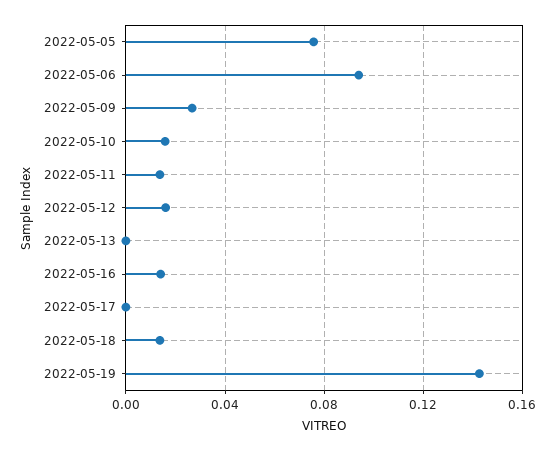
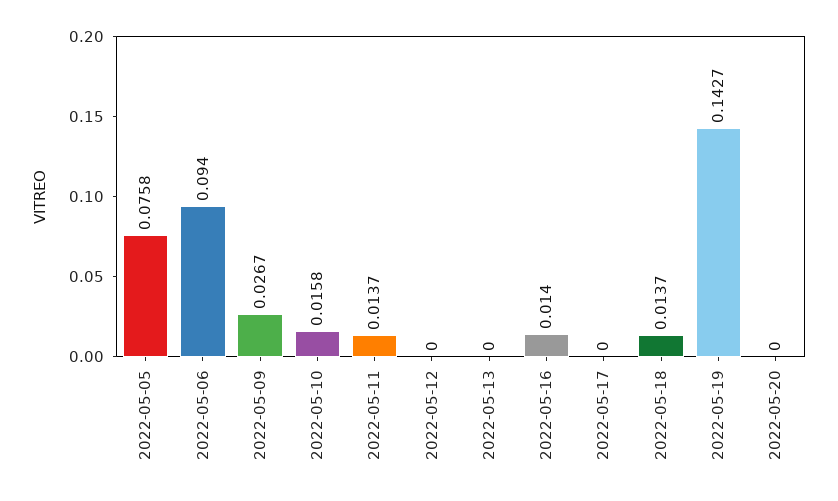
2022-05-12: 0.015 -> 0
2022-05-20: none -> 0

